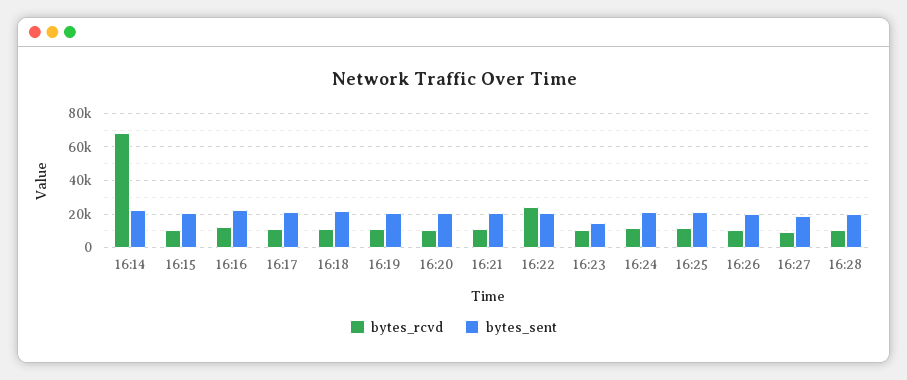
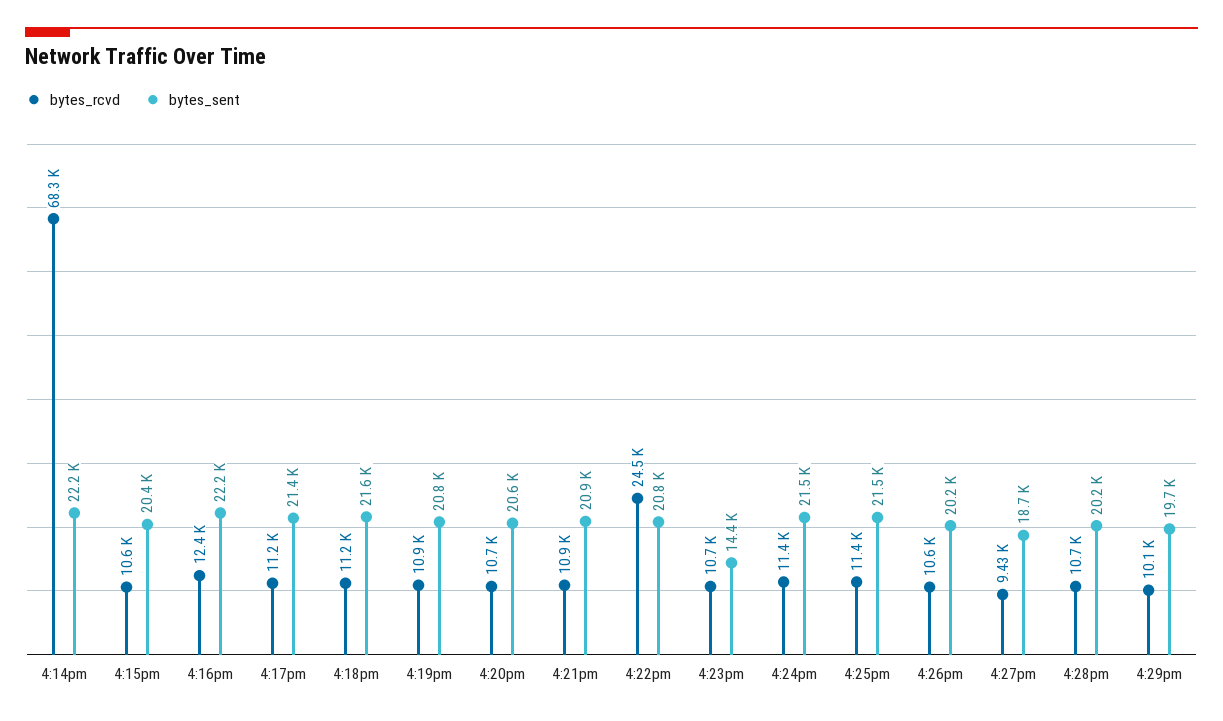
bytes_rcvd, 4:29pm: none -> 10100
bytes_sent, 4:29pm: none -> 19700

